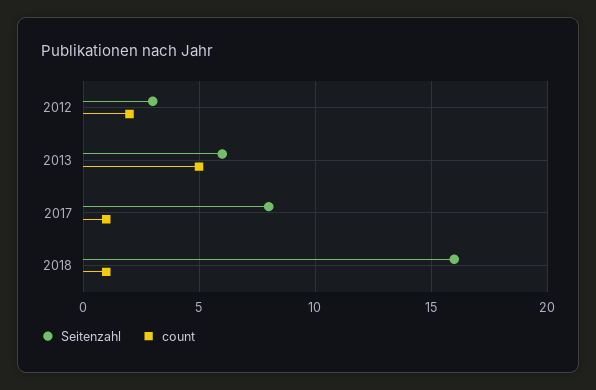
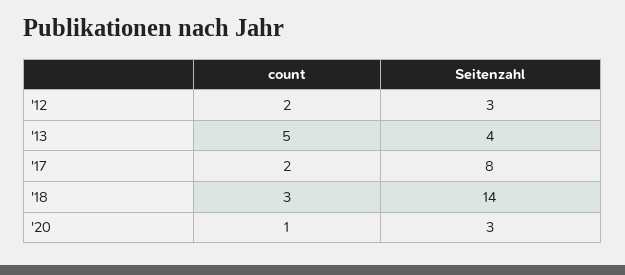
Seitenzahl, 2013: 6 -> 4
count, 2017: 1 -> 2
Seitenzahl, 2018: 16 -> 14
count, 2018: 1 -> 3
count, '20: none -> 1
Seitenzahl, '20: none -> 3

